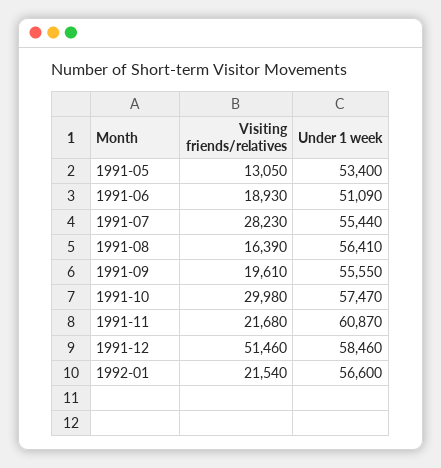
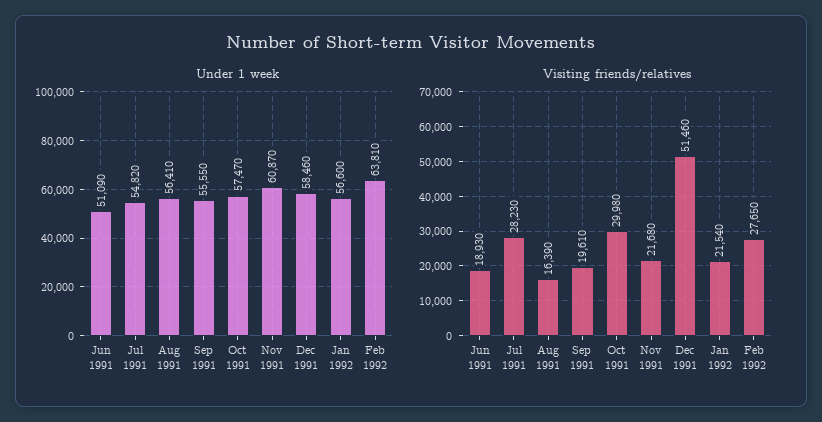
Visiting friends/relatives, 1991-05: 13050 -> none
Under 1 week, 1991-05: 53400 -> none
Under 1 week, 1991-07: 55440 -> 54820
Under 1 week, Feb 1992: none -> 63810
Visiting friends/relatives, Feb 1992: none -> 27650

